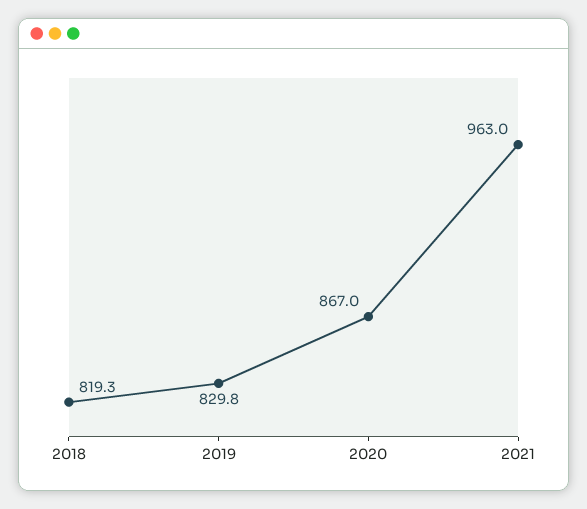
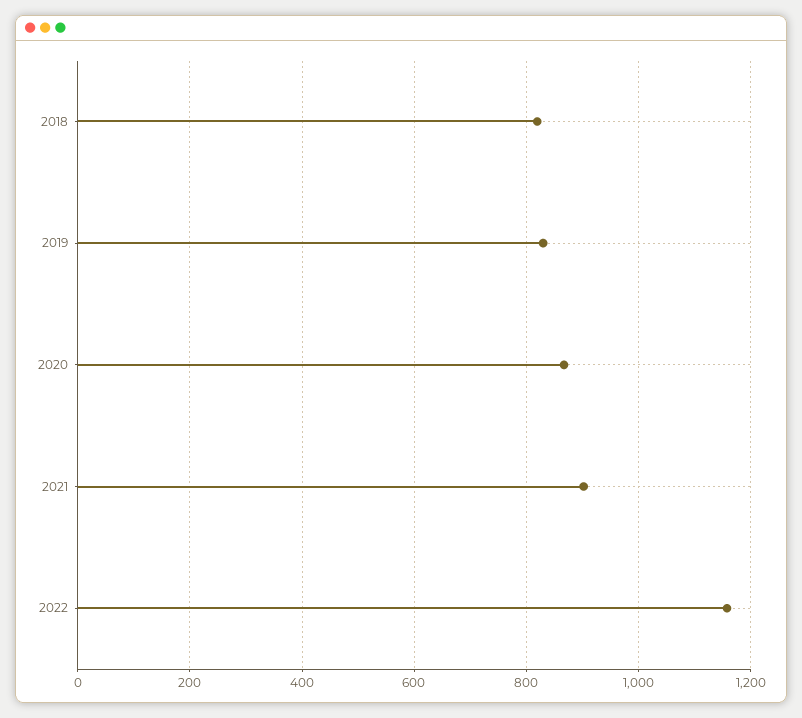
2021: 963 -> 900
2022: none -> 1160

